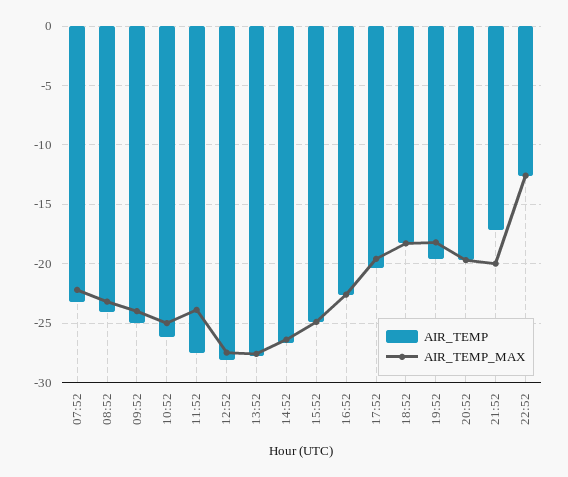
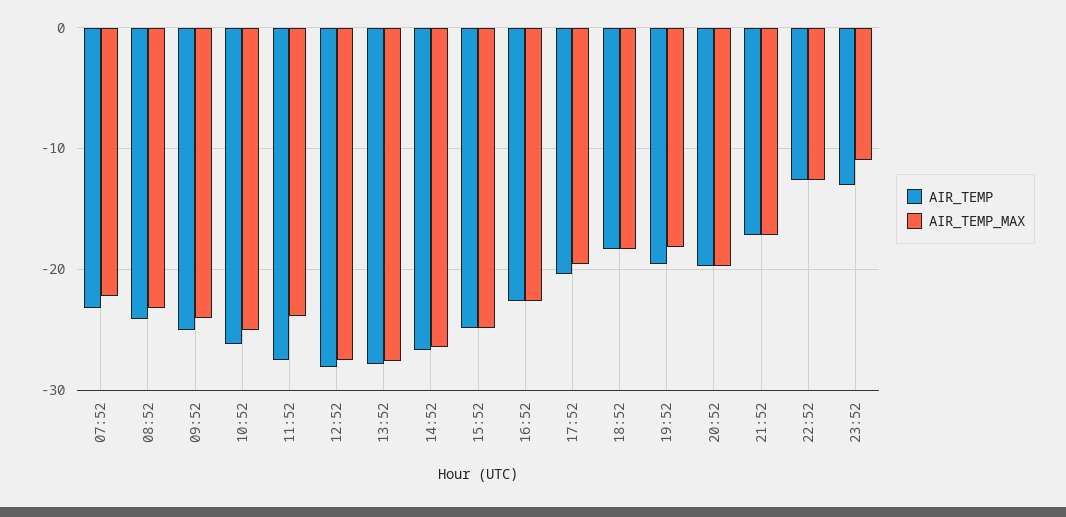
AIR_TEMP_MAX, 21:52: -20 -> -17
AIR_TEMP, 23:52: none -> -13
AIR_TEMP_MAX, 23:52: none -> -11

